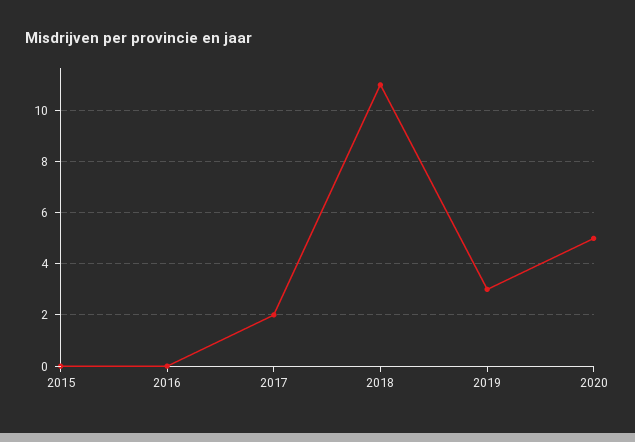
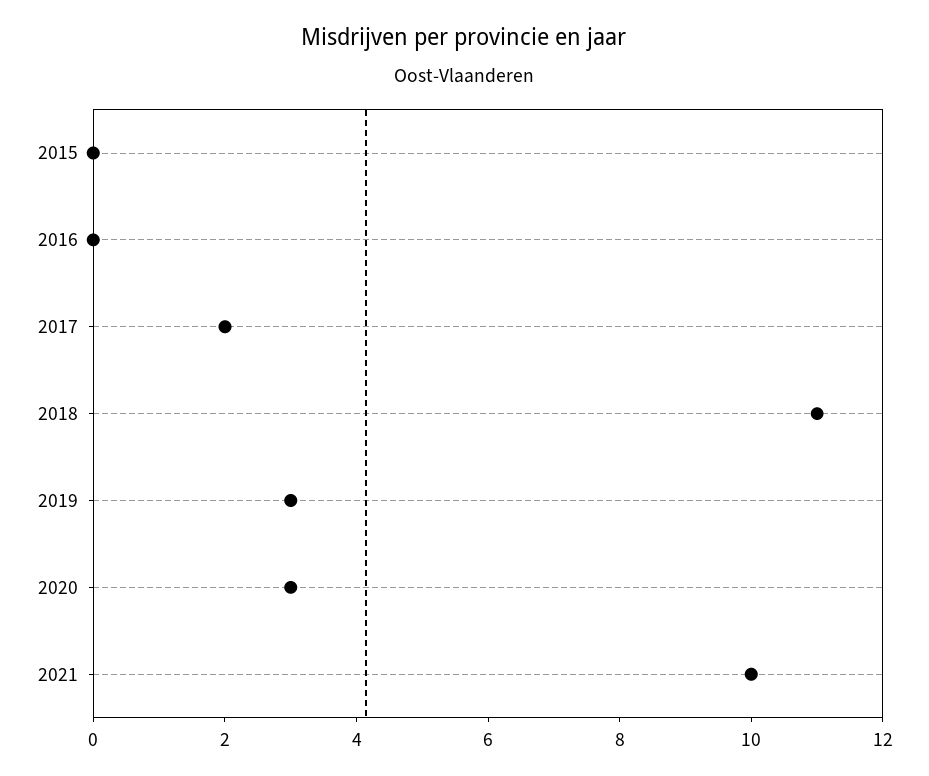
2020: 5 -> 3
2021: none -> 10

